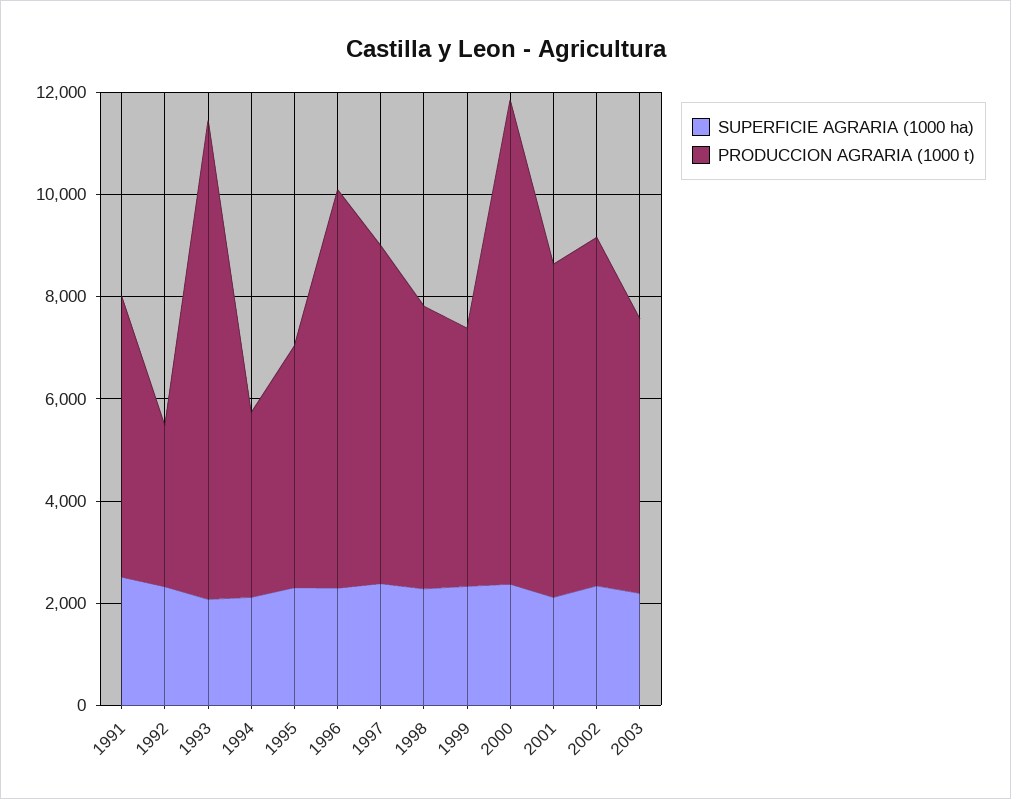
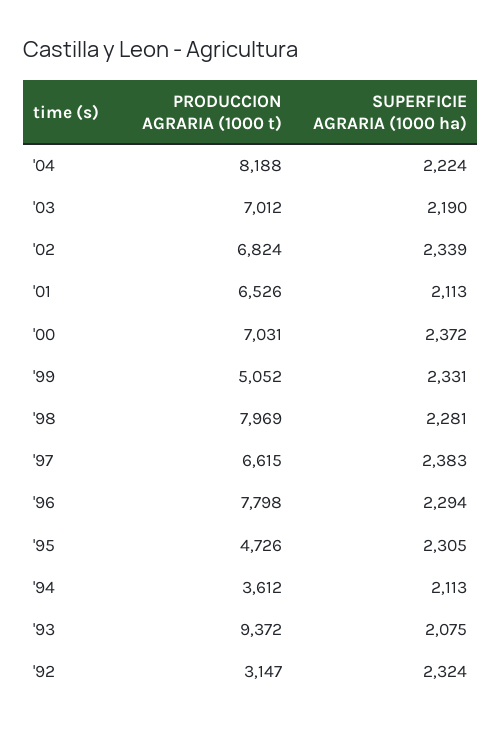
SUPERFICIE AGRARIA (1000 ha), 1991: 2500 -> none
PRODUCCION AGRARIA (1000 t), 1991: 5500 -> none
PRODUCCION AGRARIA (1000 t), 1998: 5500 -> 7969
PRODUCCION AGRARIA (1000 t), 2000: 9500 -> 7031
PRODUCCION AGRARIA (1000 t), 2003: 5500 -> 7012
PRODUCCION AGRARIA (1000 t), '04: none -> 8188
SUPERFICIE AGRARIA (1000 ha), '04: none -> 2224

